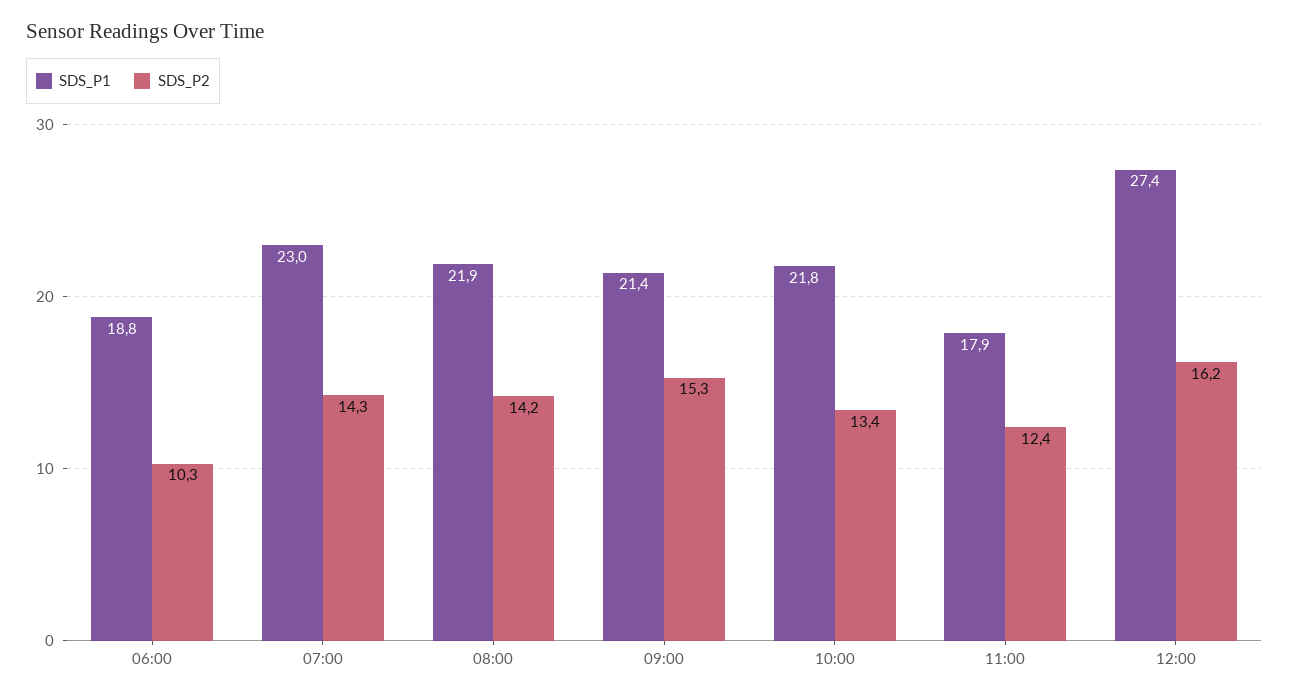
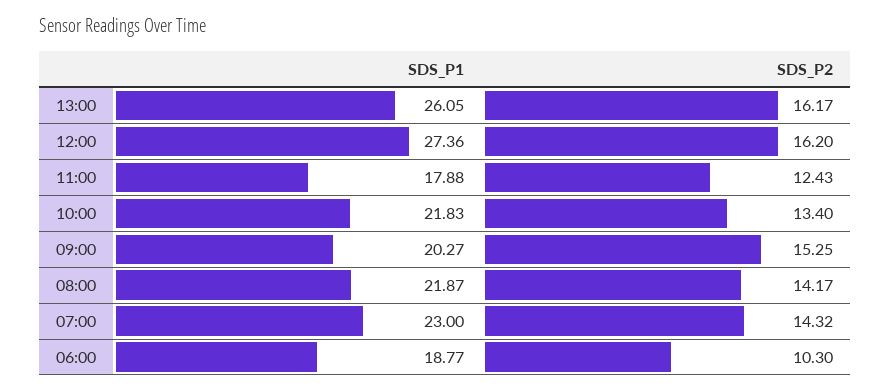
SDS_P1, 09:00: 21.4 -> 20.27
SDS_P1, 13:00: none -> 26.05
SDS_P2, 13:00: none -> 16.17

